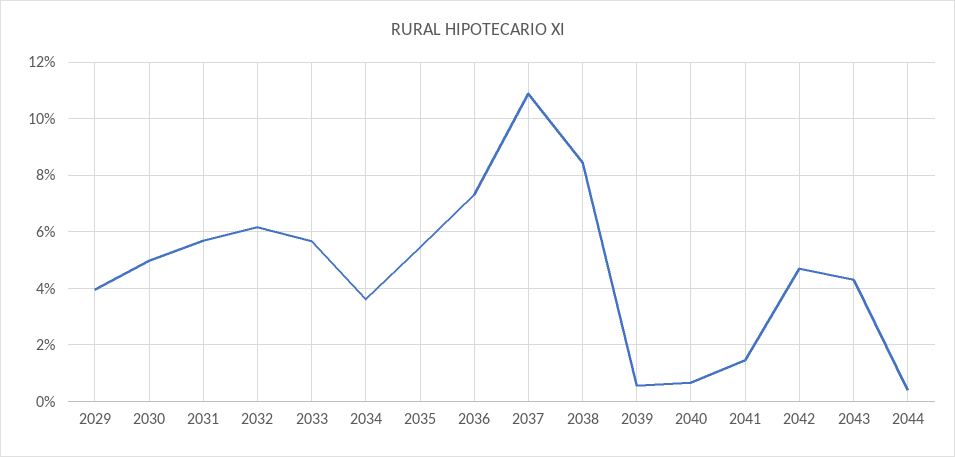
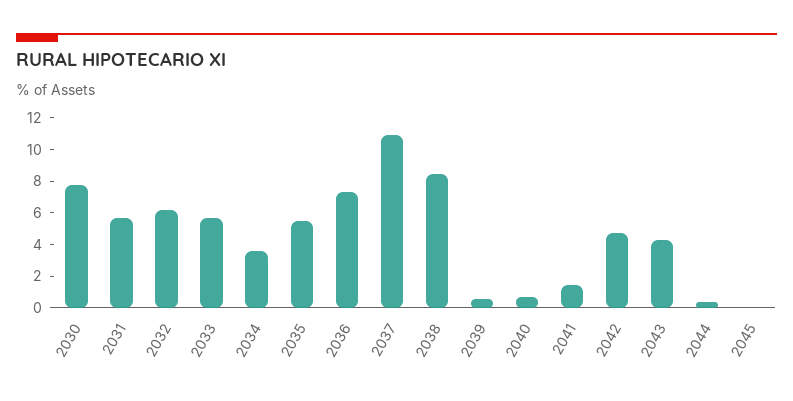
2029: 4 -> none
2030: 5 -> 8
2045: none -> 0

